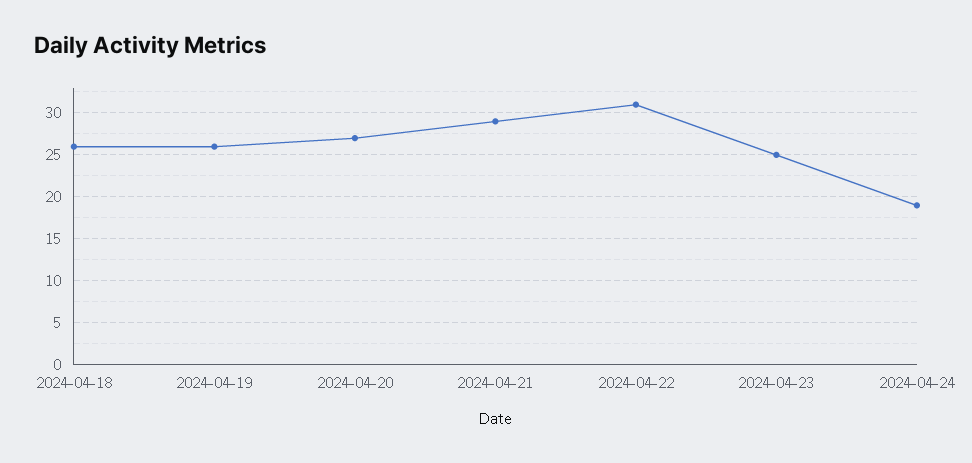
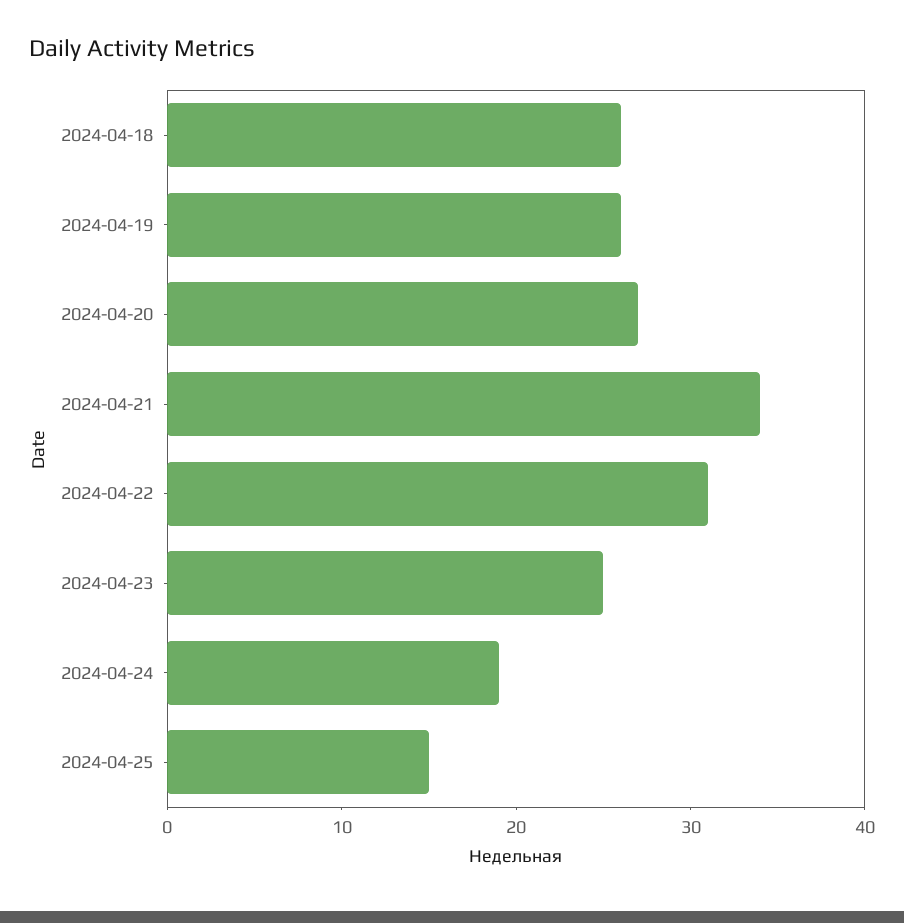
2024-04-21: 29 -> 34
2024-04-25: none -> 15

